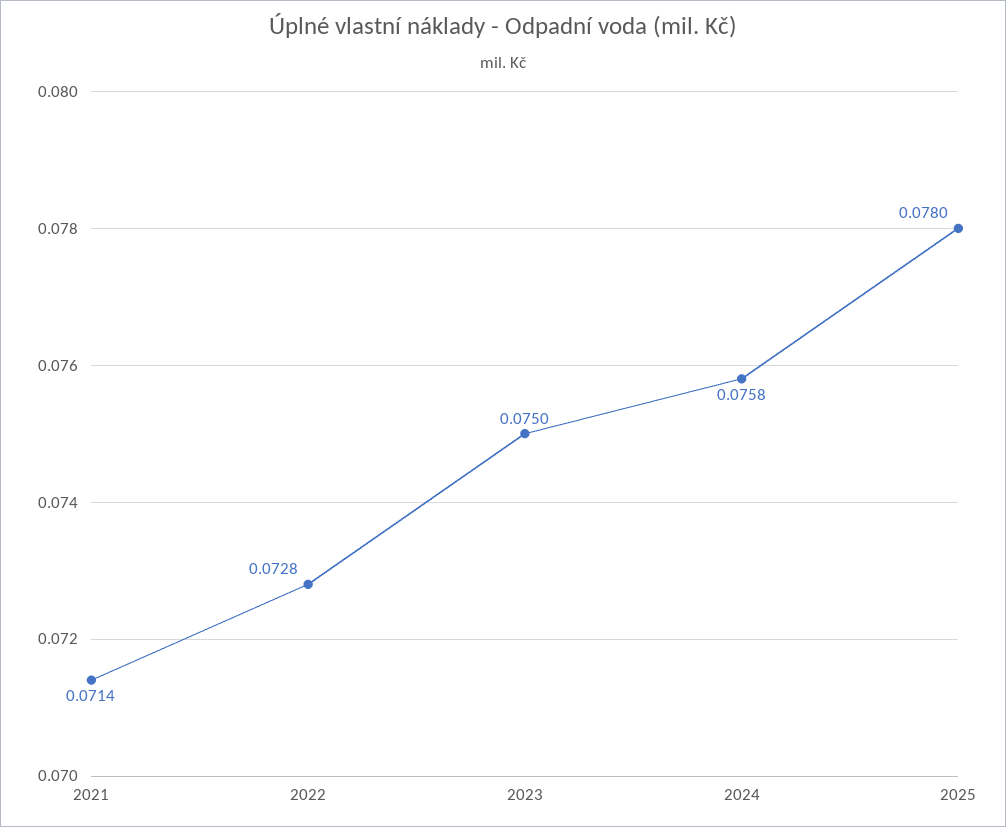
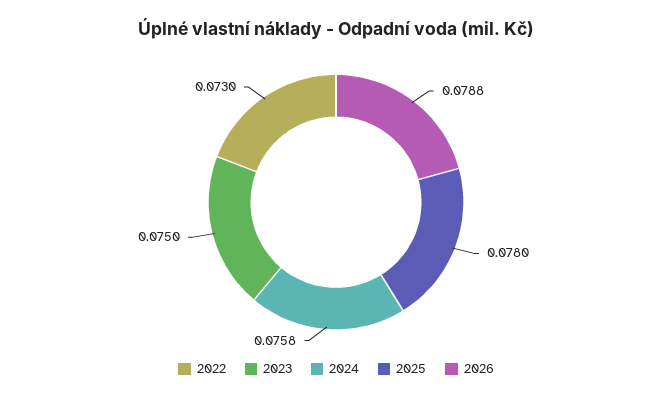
2021: 0.0714 -> none
2022: 0.0728 -> 0.073
2026: none -> 0.0788

